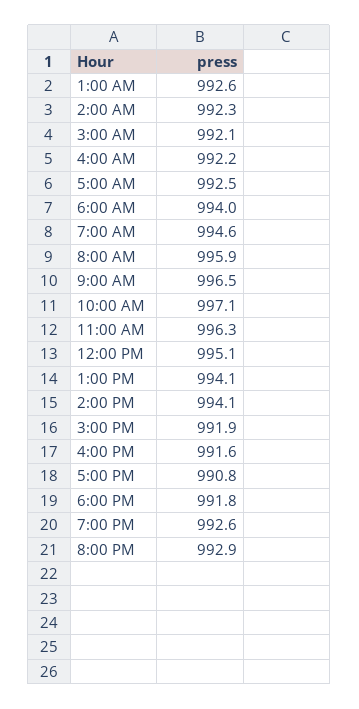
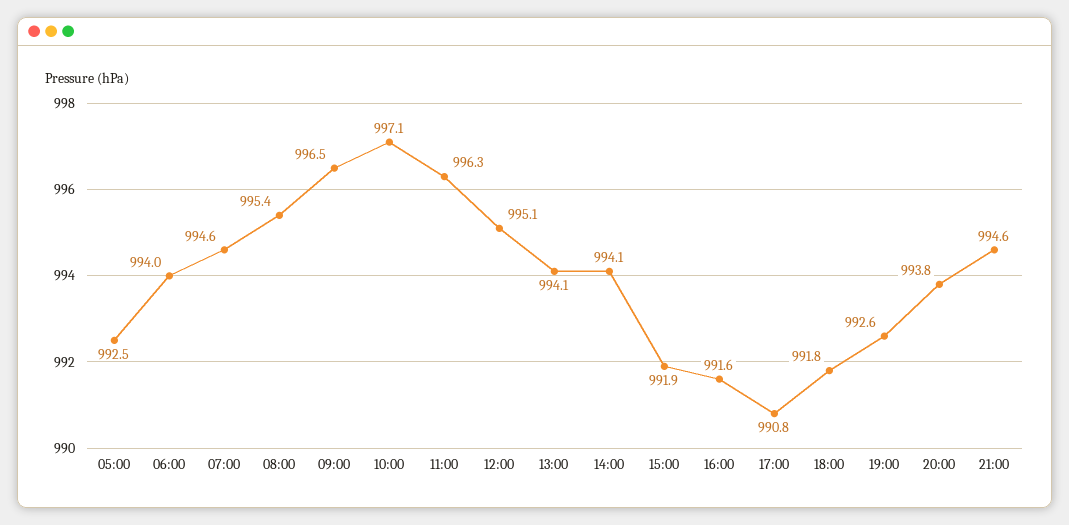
1:00 AM: 992.6 -> none
2:00 AM: 992.3 -> none
3:00 AM: 992.1 -> none
4:00 AM: 992.2 -> none
8:00 AM: 995.9 -> 995.4
8:00 PM: 992.9 -> 993.8
21:00: none -> 994.6

